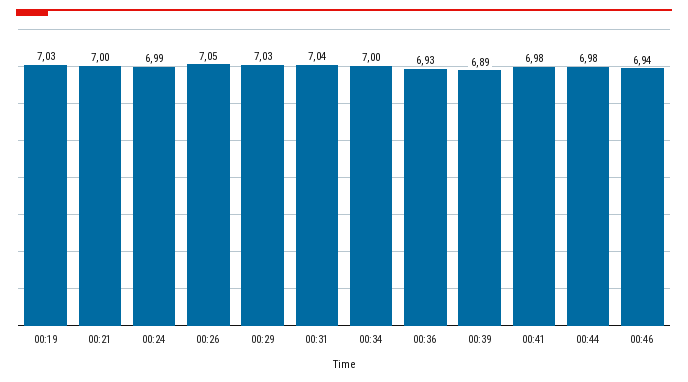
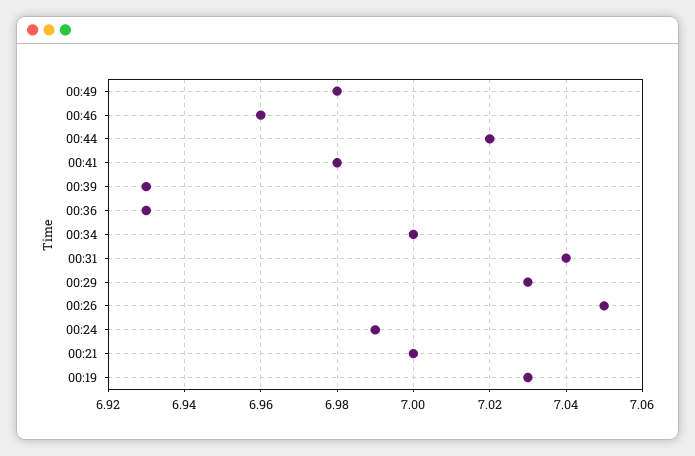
00:39: 6.89 -> 6.93
00:44: 6.98 -> 7.02
00:46: 6.94 -> 6.96
00:49: none -> 6.98

